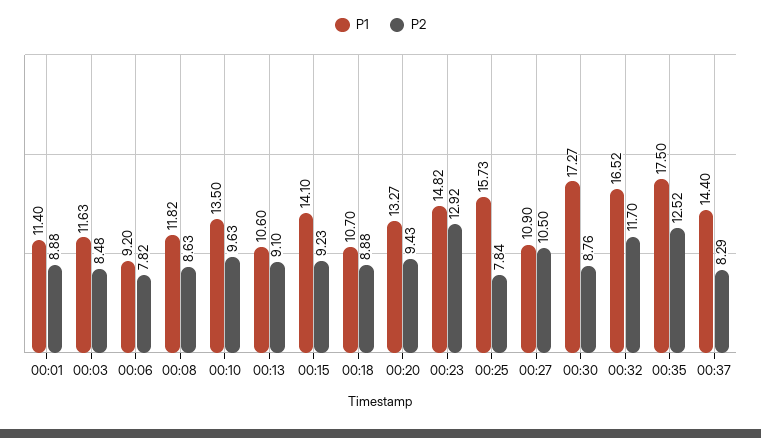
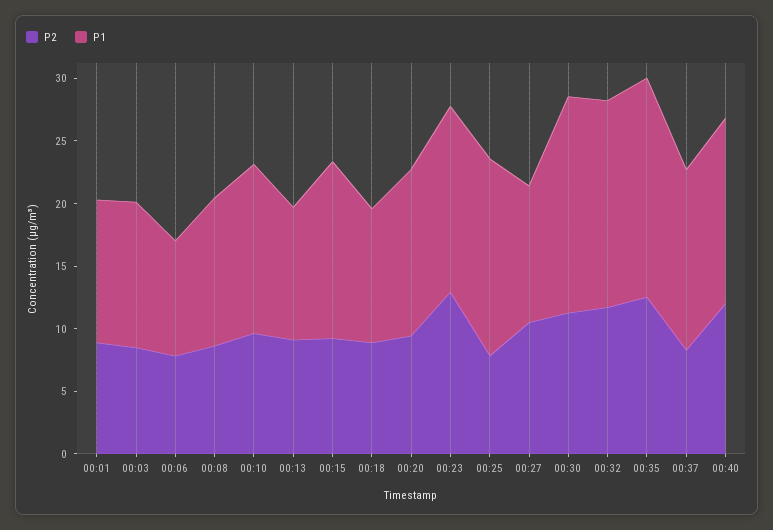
P2, 00:30: 8.76 -> 11
P2, 00:40: none -> 12
P1, 00:40: none -> 15

